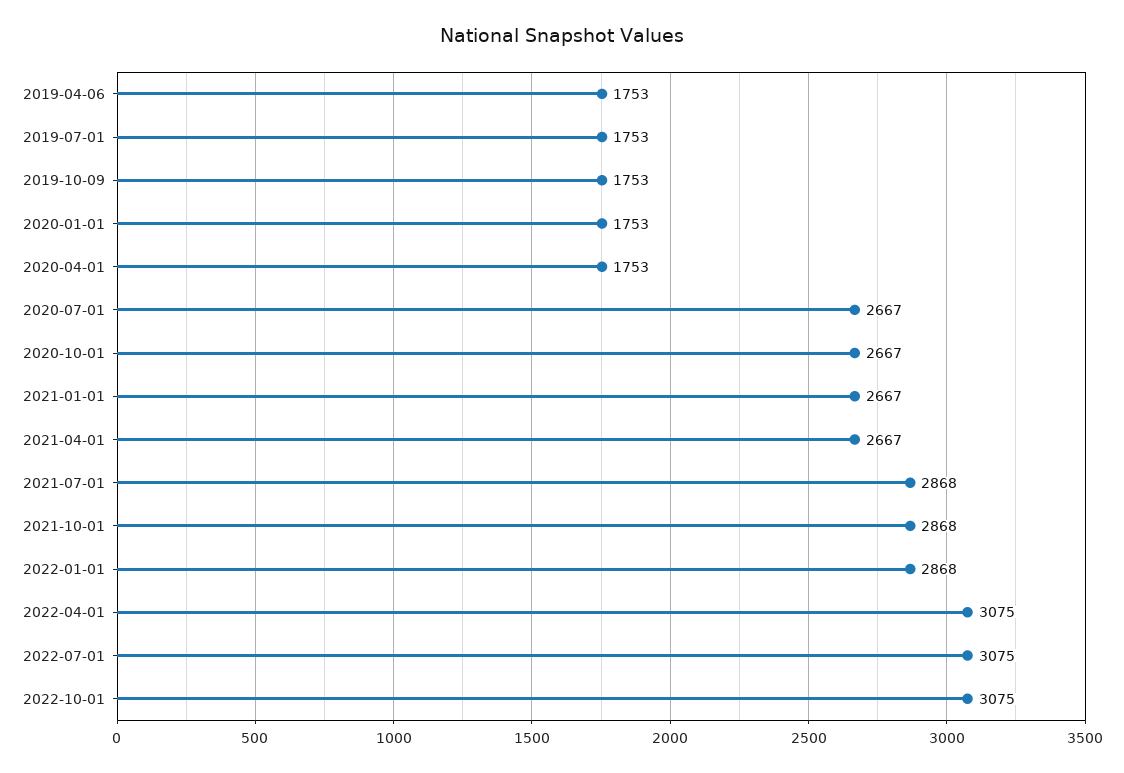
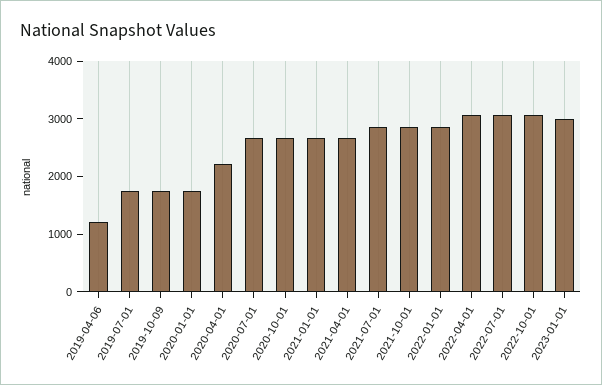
2019-04-06: 1753 -> 1200
2020-04-01: 1753 -> 2200
2023-01-01: none -> 3000

